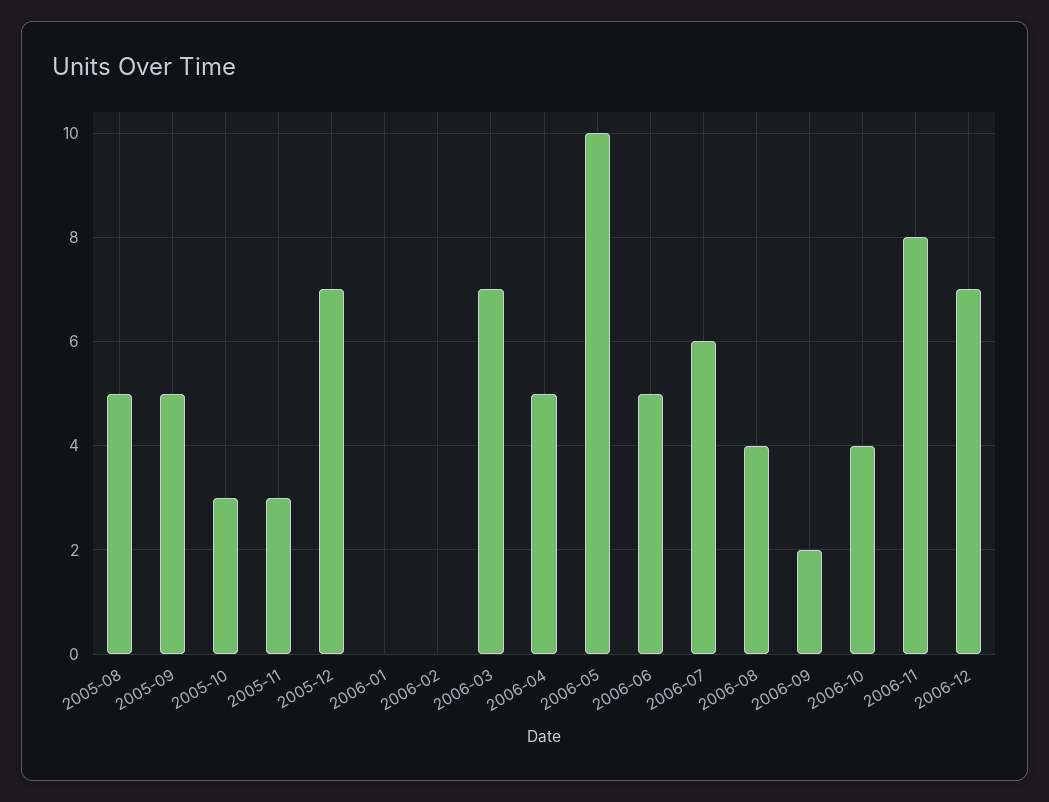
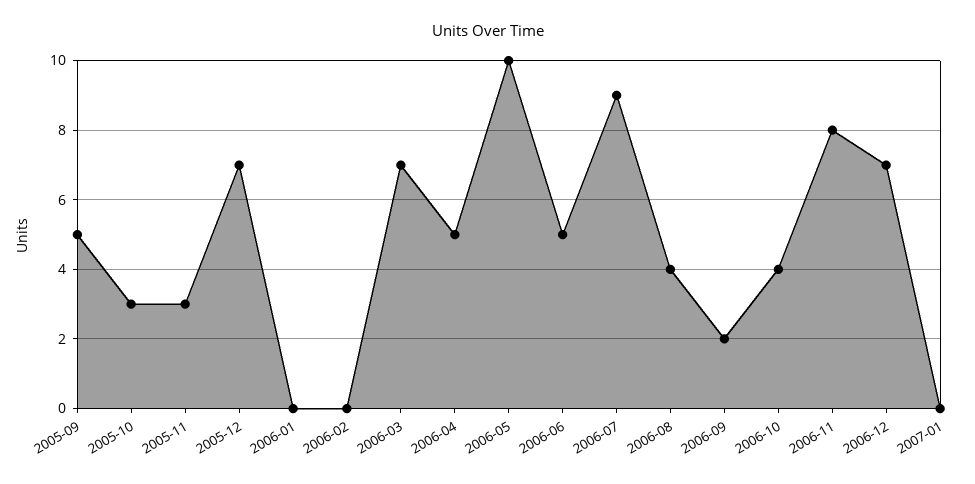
2005-08: 5 -> none
2006-07: 6 -> 9
2007-01: none -> 0

